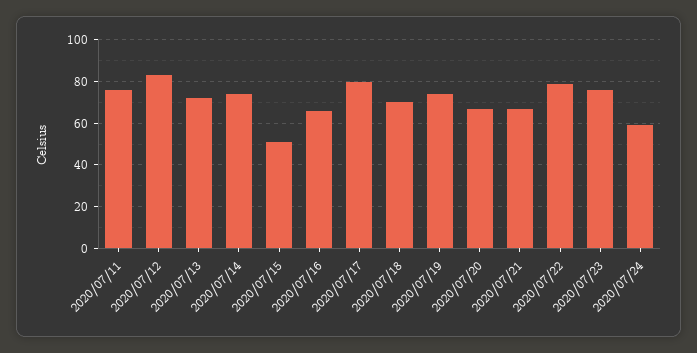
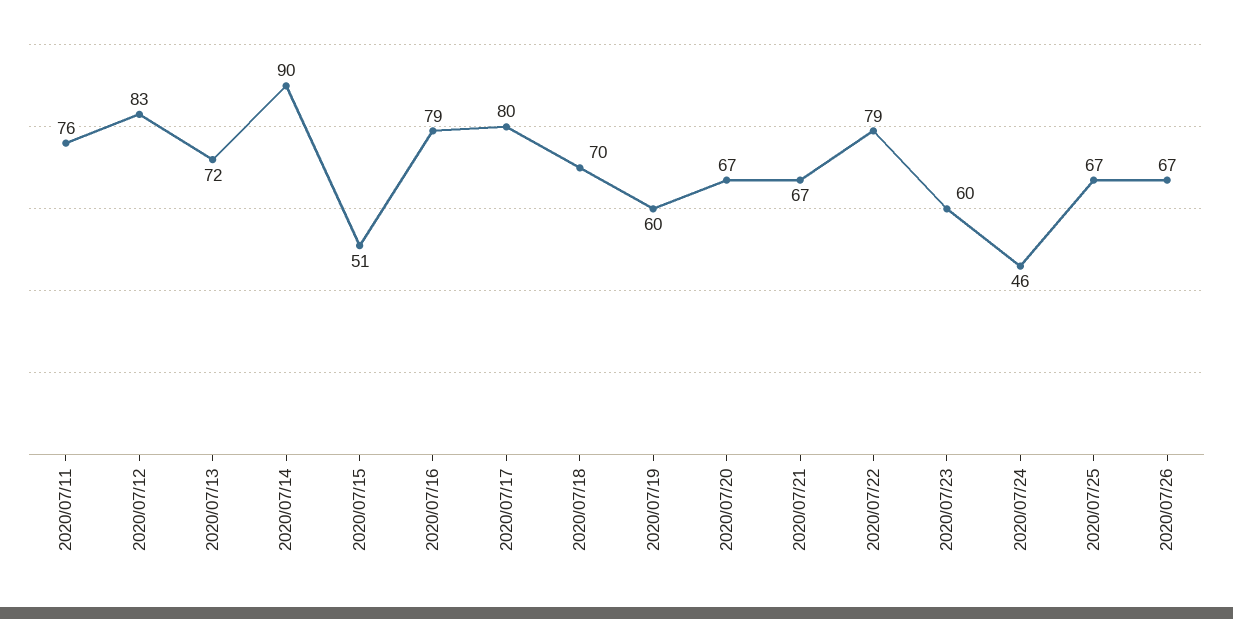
2020/07/14: 75 -> 90
2020/07/16: 65 -> 79
2020/07/19: 75 -> 60
2020/07/23: 75 -> 60
2020/07/24: 60 -> 46
2020/07/25: none -> 67
2020/07/26: none -> 67

